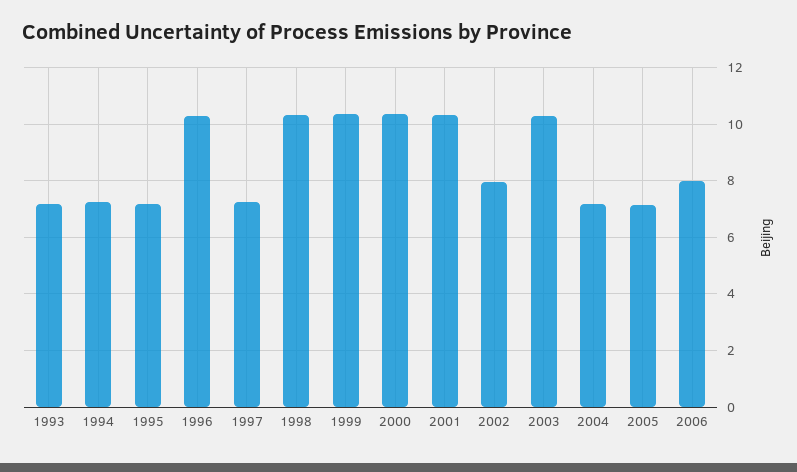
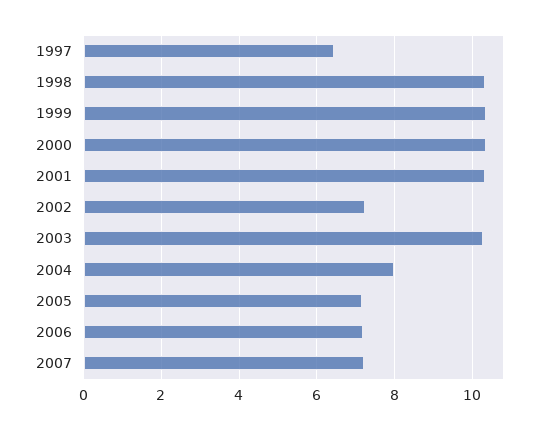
1993: 7.25 -> none
1994: 7.25 -> none
1995: 7.25 -> none
1996: 10.25 -> none
1997: 7.25 -> 6.4
2002: 8 -> 7.2
2004: 7.25 -> 8
2006: 8 -> 7.2
2007: none -> 7.2

